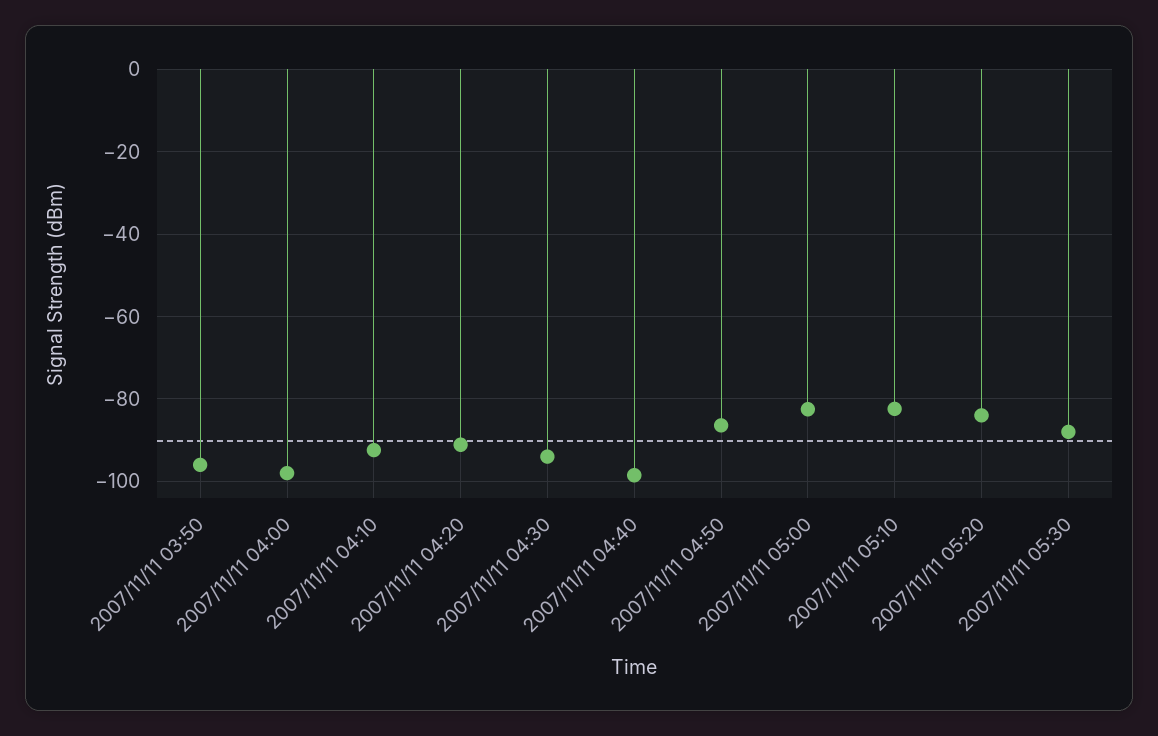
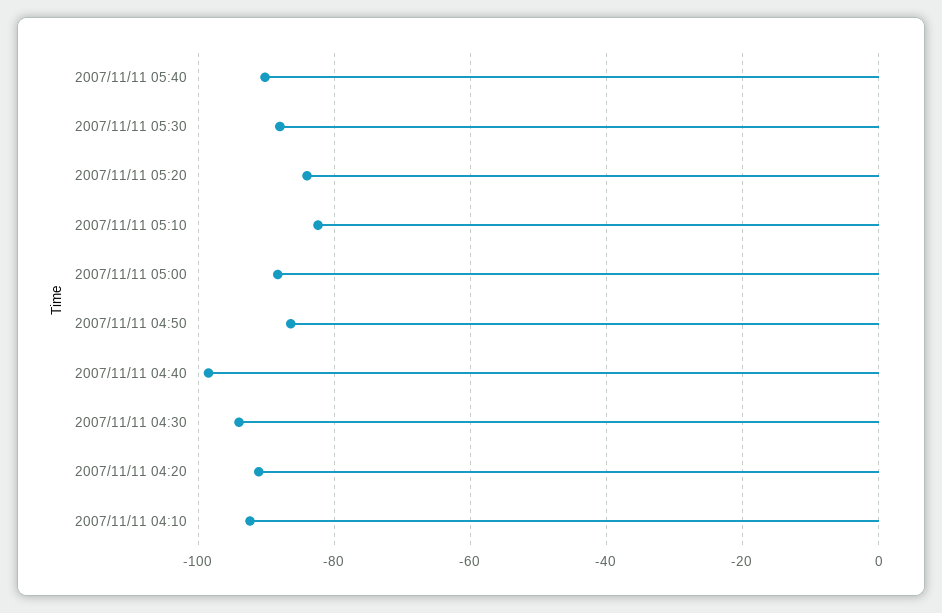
2007/11/11 03:50: -96 -> none
2007/11/11 04:00: -98 -> none
2007/11/11 05:00: -82 -> -88
2007/11/11 05:40: none -> -90

